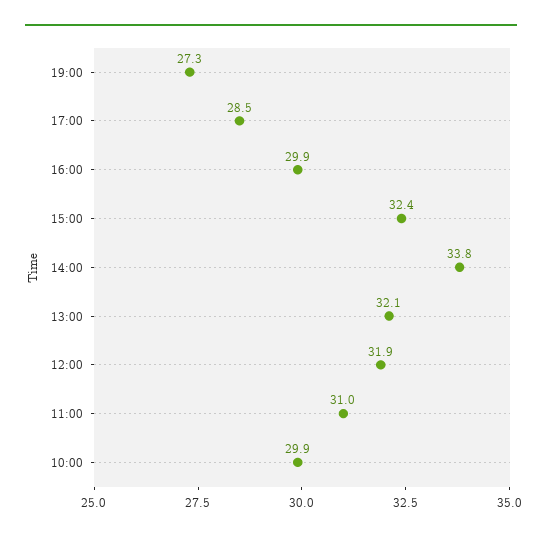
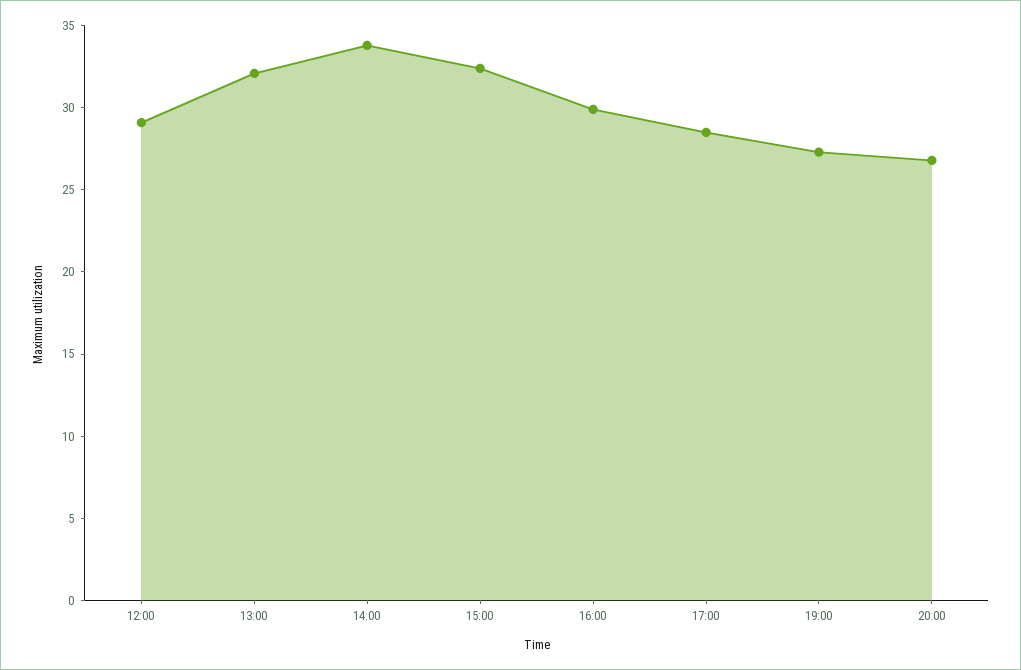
12:00: 31.9 -> 29
11:00: 31 -> none
10:00: 29.9 -> none
20:00: none -> 27

